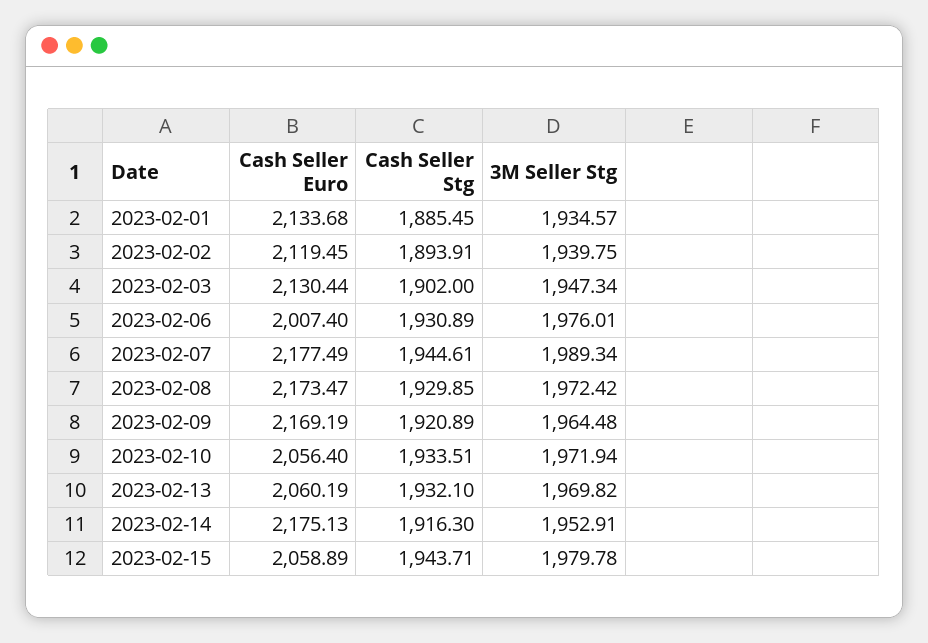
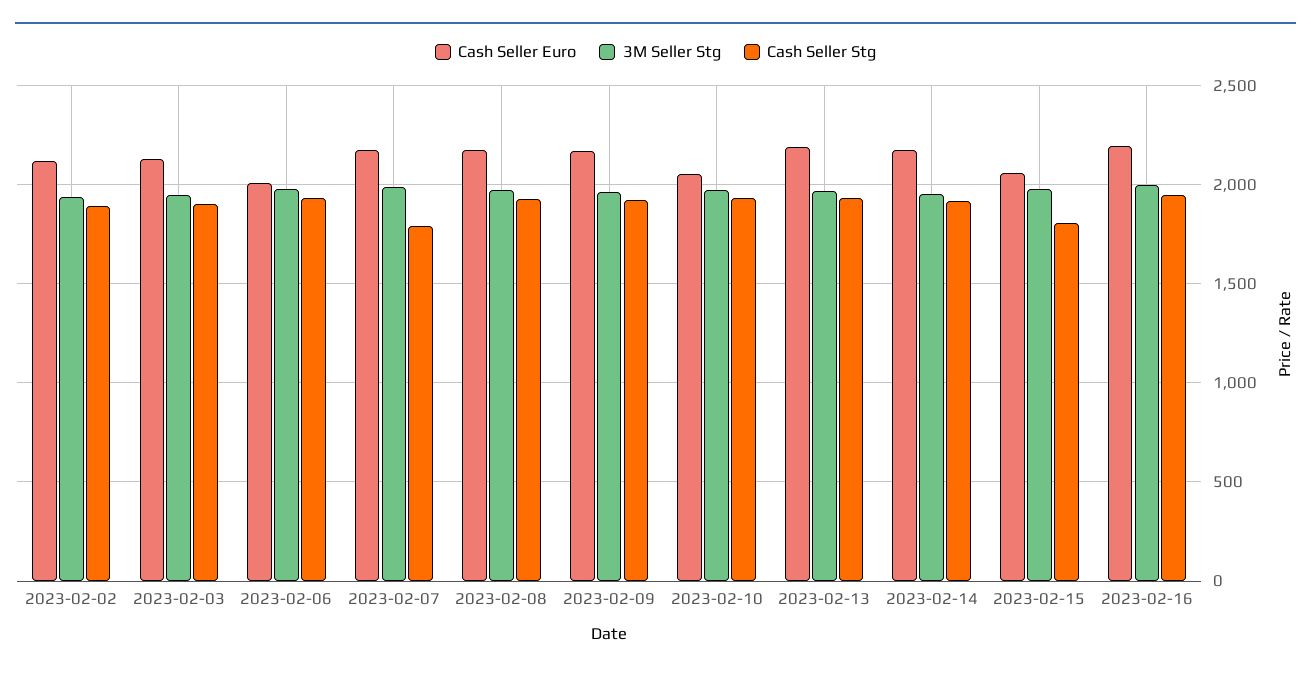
Cash Seller Euro, 2023-02-01: 2133.68 -> none
Cash Seller Stg, 2023-02-01: 1885.45 -> none
3M Seller Stg, 2023-02-01: 1934.57 -> none
Cash Seller Stg, 2023-02-07: 1944.61 -> 1800
Cash Seller Euro, 2023-02-13: 2060.19 -> 2200
Cash Seller Stg, 2023-02-15: 1943.71 -> 1800
Cash Seller Euro, 2023-02-16: none -> 2200
3M Seller Stg, 2023-02-16: none -> 2000
Cash Seller Stg, 2023-02-16: none -> 1950

